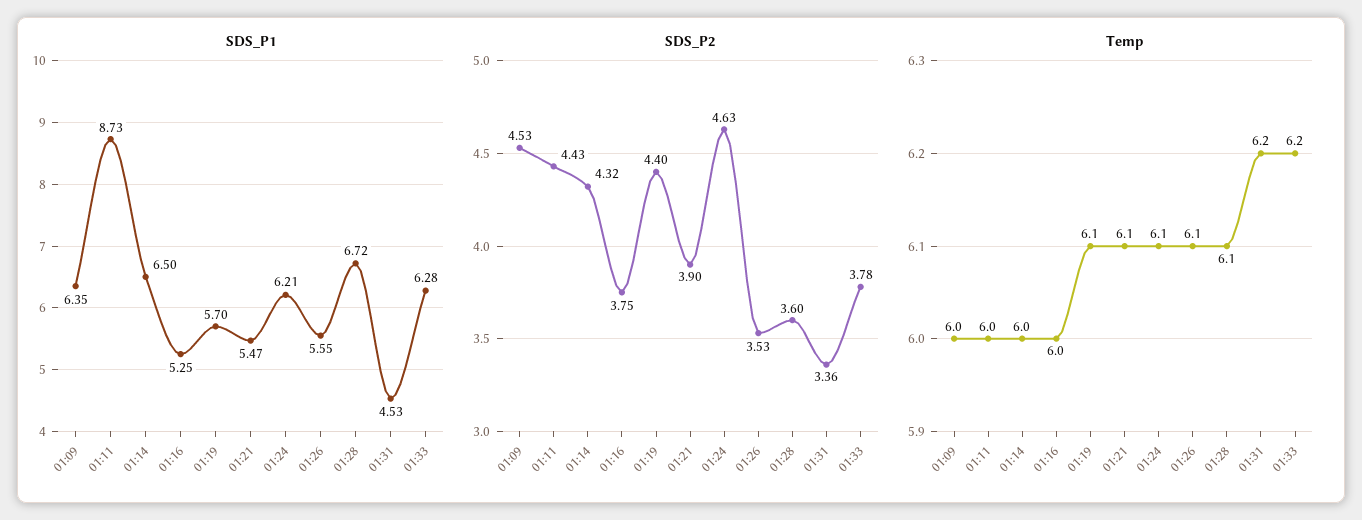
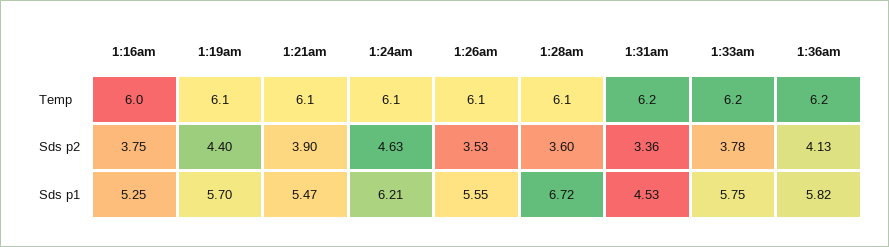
SDS_P1, 01:09: 6.35 -> none
SDS_P1, 01:11: 8.73 -> none
SDS_P1, 01:14: 6.5 -> none
SDS_P1, 01:33: 6.28 -> 5.75
SDS_P2, 01:09: 4.53 -> none
SDS_P2, 01:11: 4.43 -> none
SDS_P2, 01:14: 4.32 -> none
Temp, 01:09: 6 -> none
Temp, 01:11: 6 -> none
Temp, 01:14: 6 -> none
Temp, 1:36am: none -> 6.2
SDS_P2, 1:36am: none -> 4.13
SDS_P1, 1:36am: none -> 5.82

